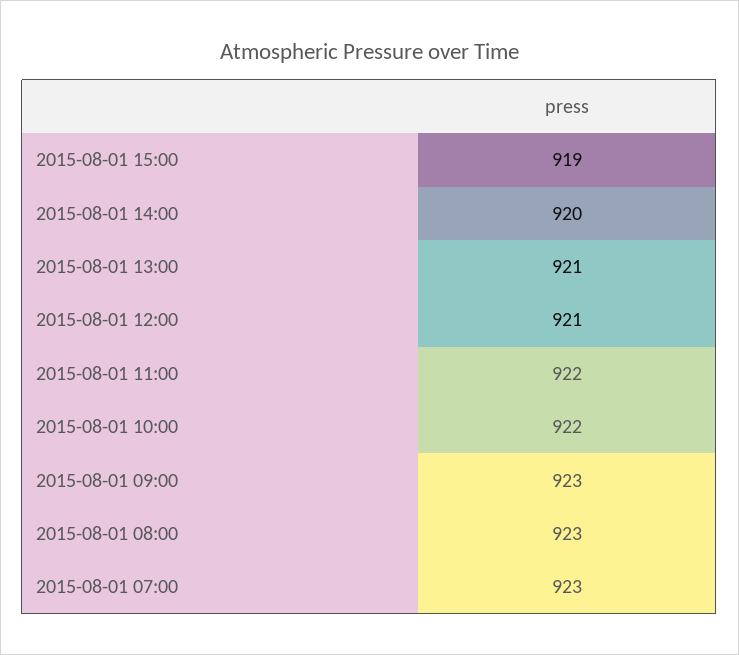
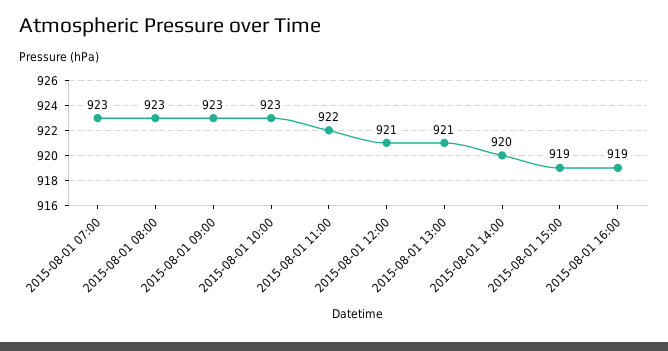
2015-08-01 10:00: 922 -> 923
2015-08-01 16:00: none -> 919

